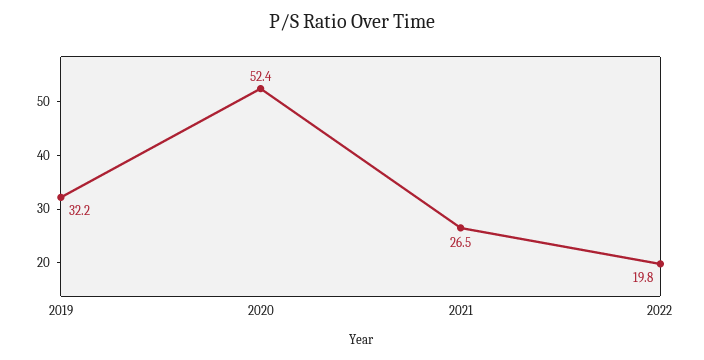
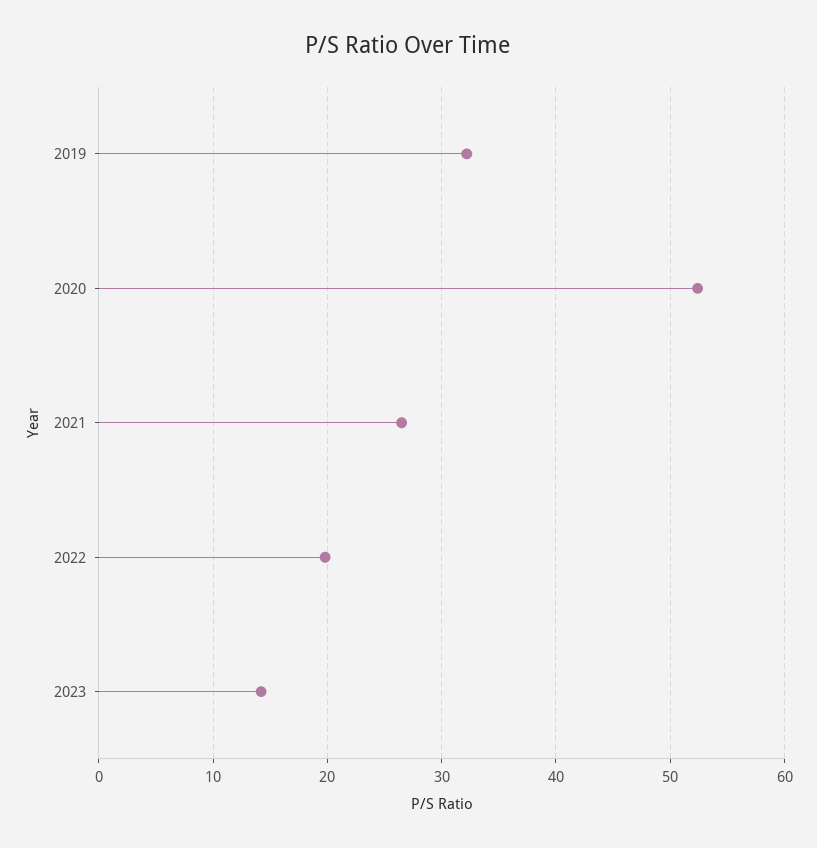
2023: none -> 14

